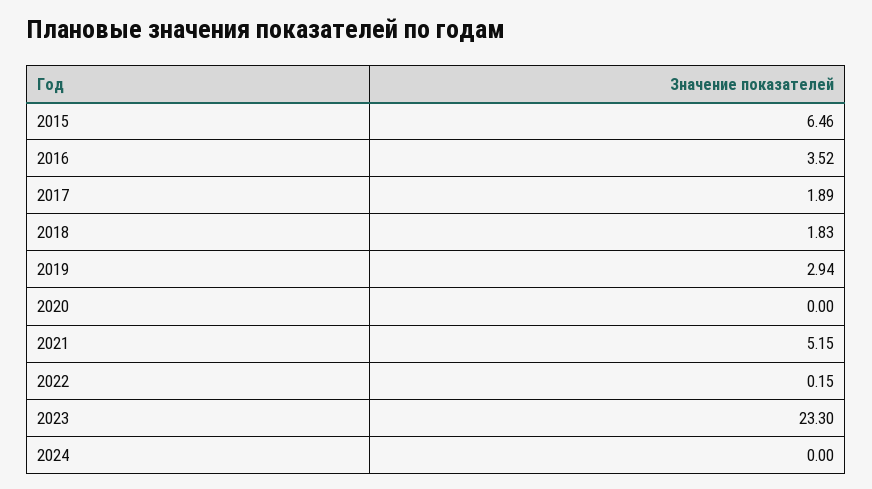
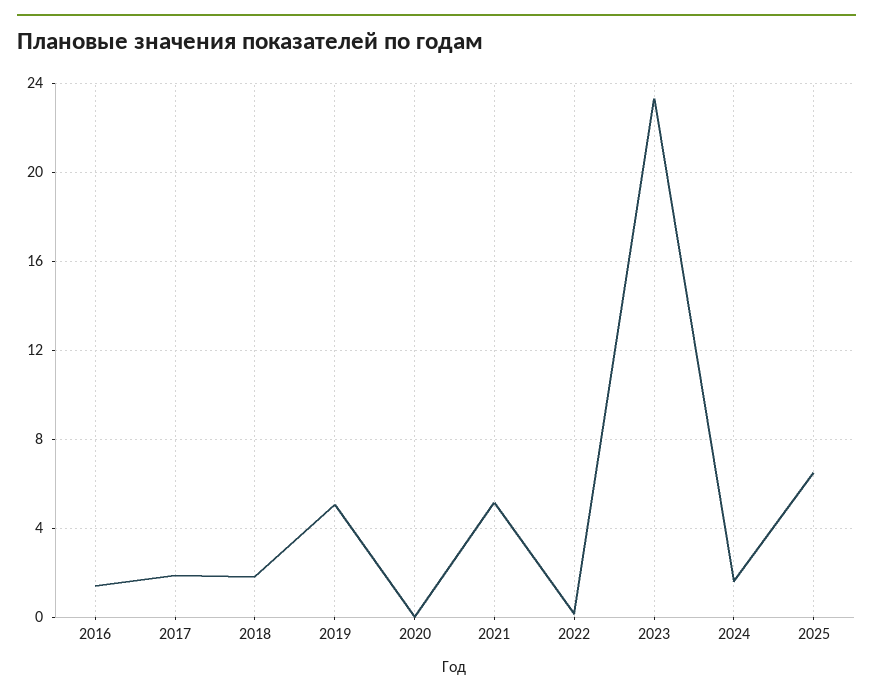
2015: 6.46 -> none
2016: 3.52 -> 1.5
2019: 2.94 -> 5
2024: 0 -> 1.5
2025: none -> 6.5

